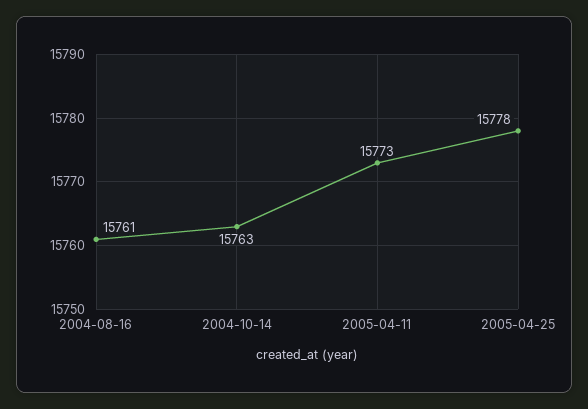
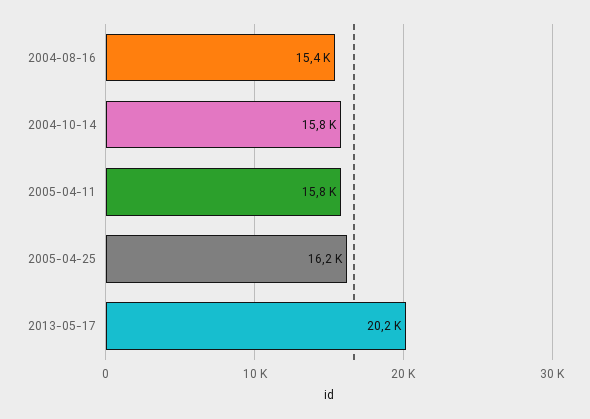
2004-08-16: 15761 -> 15400
2005-04-25: 15778 -> 16200
2013-05-17: none -> 20200

